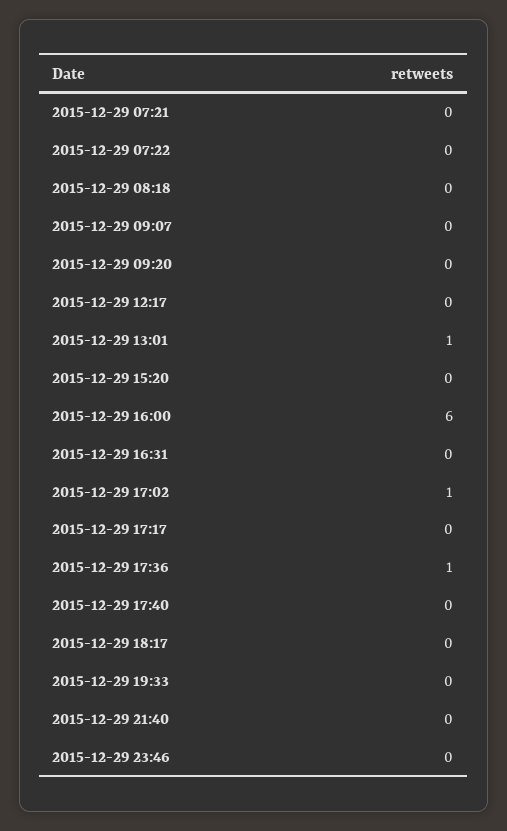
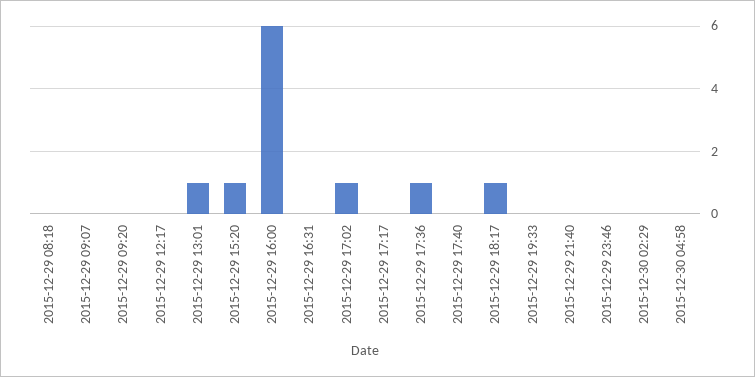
2015-12-29 07:21: 0 -> none
2015-12-29 07:22: 0 -> none
2015-12-29 15:20: 0 -> 1
2015-12-29 18:17: 0 -> 1
2015-12-30 02:29: none -> 0
2015-12-30 04:58: none -> 0

